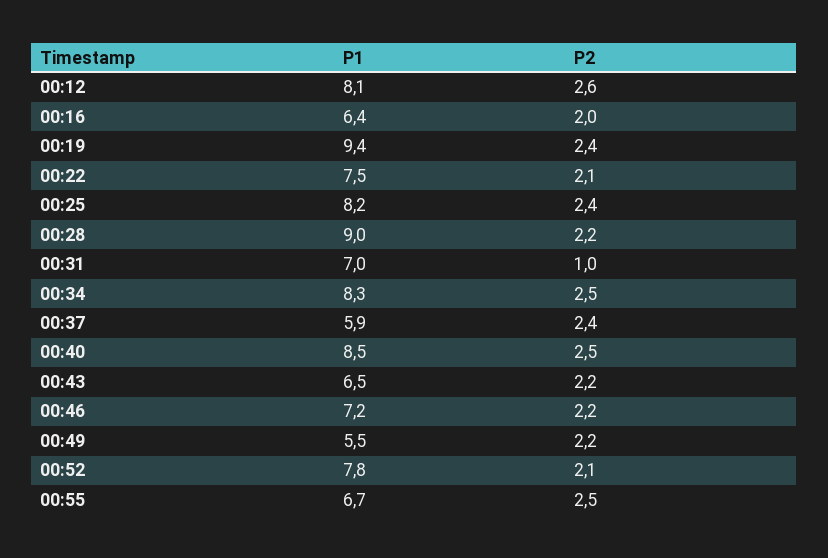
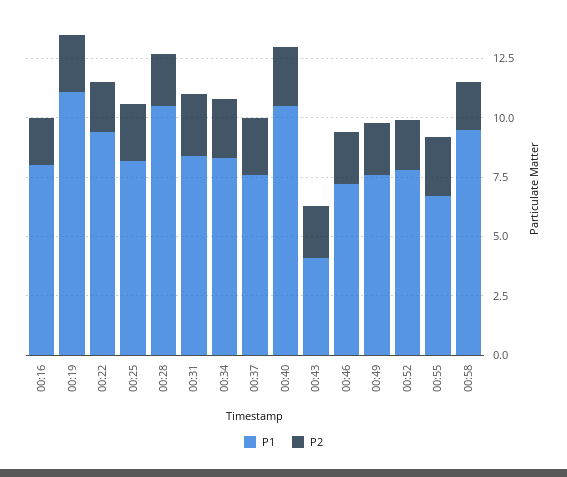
P1, 00:12: 8.1 -> none
P2, 00:12: 2.6 -> none
P1, 00:16: 6.4 -> 8
P1, 00:19: 9.4 -> 11
P1, 00:22: 7.5 -> 9.5
P1, 00:28: 9 -> 10.5
P1, 00:31: 7 -> 8.5
P2, 00:31: 1 -> 2.5
P1, 00:37: 5.9 -> 7.5
P1, 00:40: 8.5 -> 10.5
P1, 00:43: 6.5 -> 4
P1, 00:49: 5.5 -> 7.5
P1, 00:58: none -> 9.5
P2, 00:58: none -> 2

